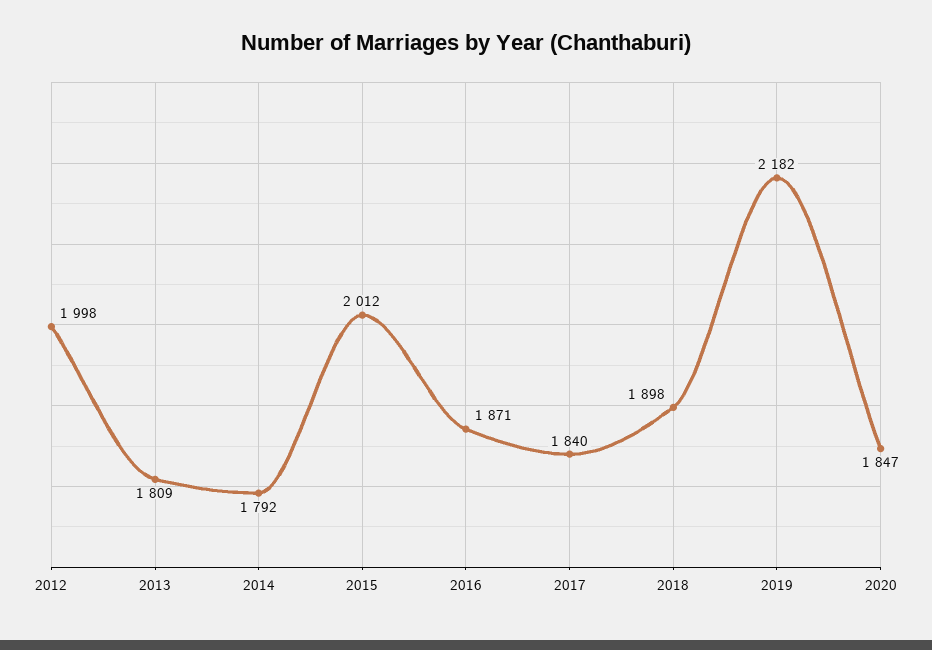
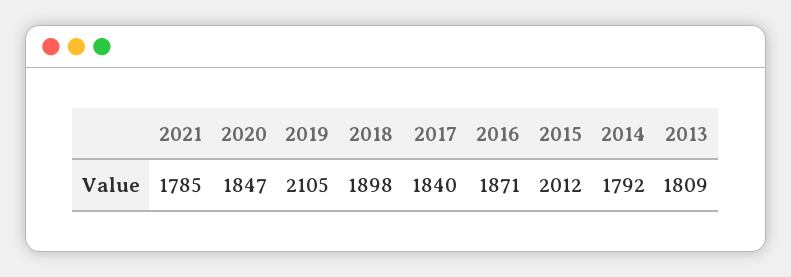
2012: 1998 -> none
2019: 2182 -> 2105
2021: none -> 1785

